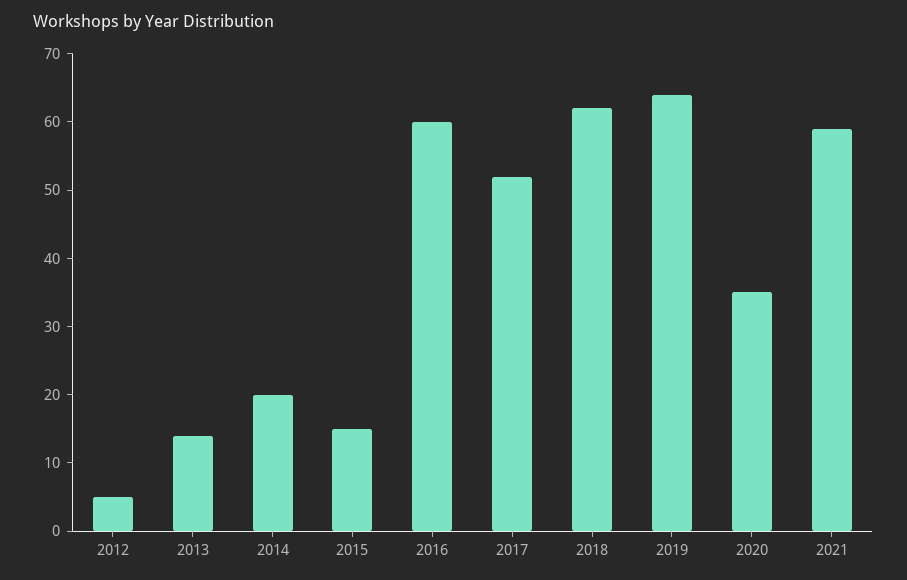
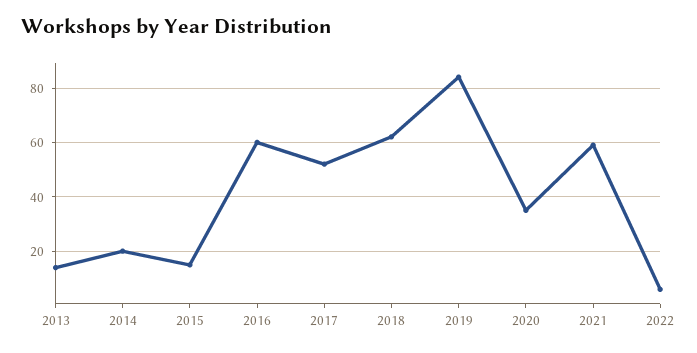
2012: 5 -> none
2019: 65 -> 85
2022: none -> 5

